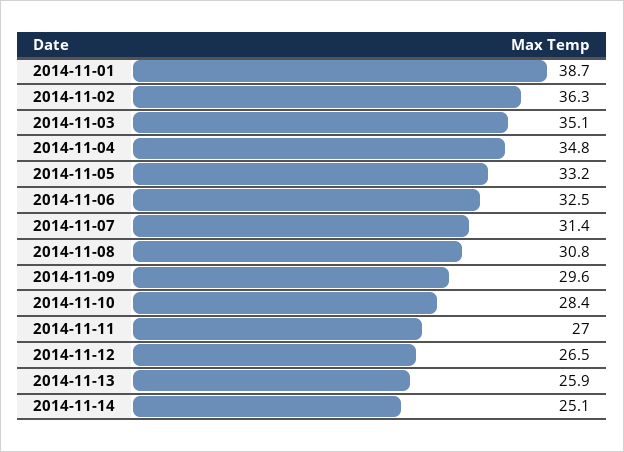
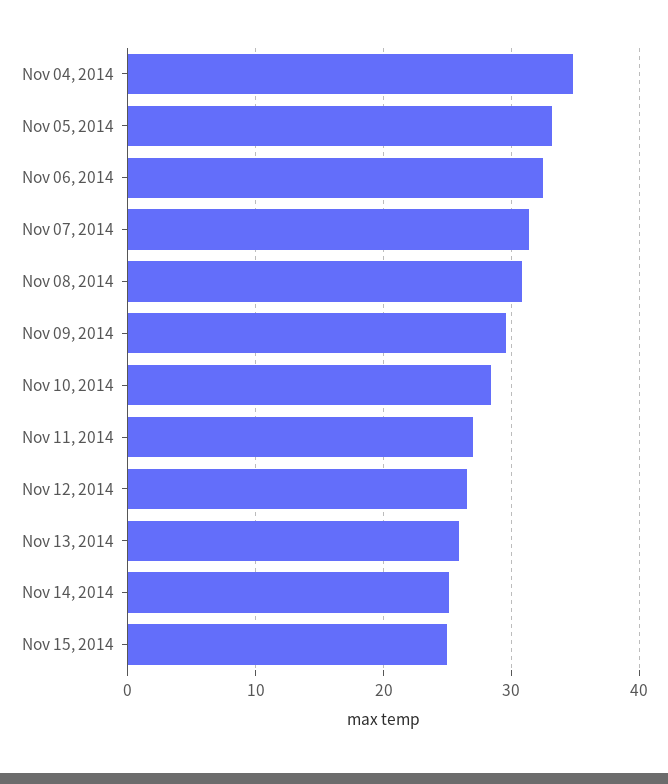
2014-11-01: 38.7 -> none
2014-11-02: 36.3 -> none
2014-11-03: 35.1 -> none
Nov 15, 2014: none -> 25

